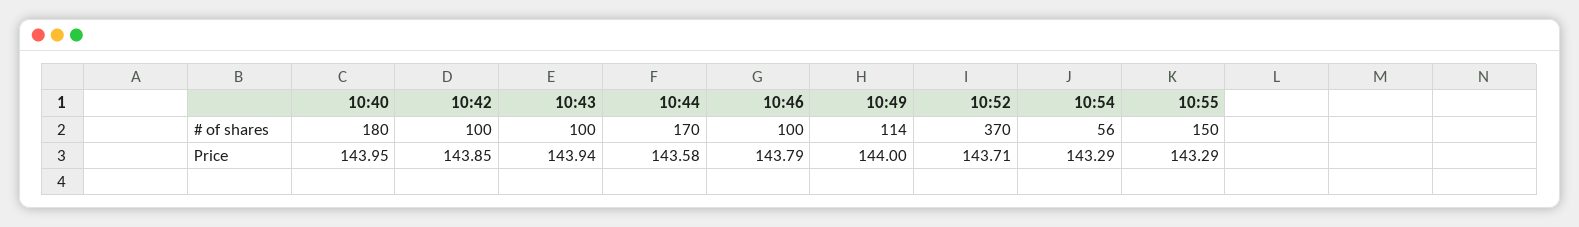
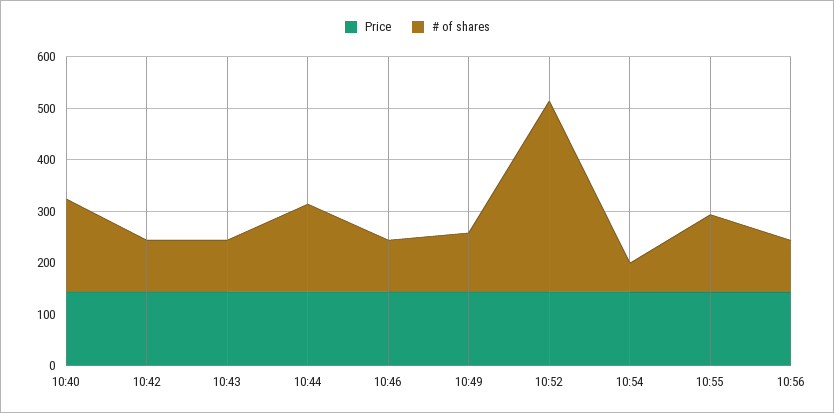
Price, 10:56: none -> 140
# of shares, 10:56: none -> 100

